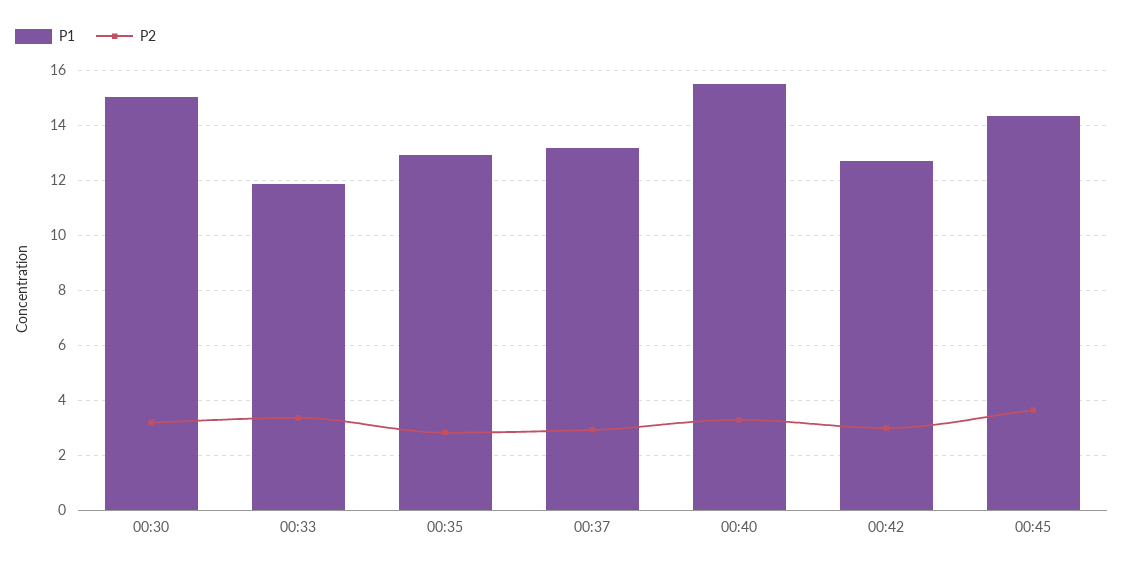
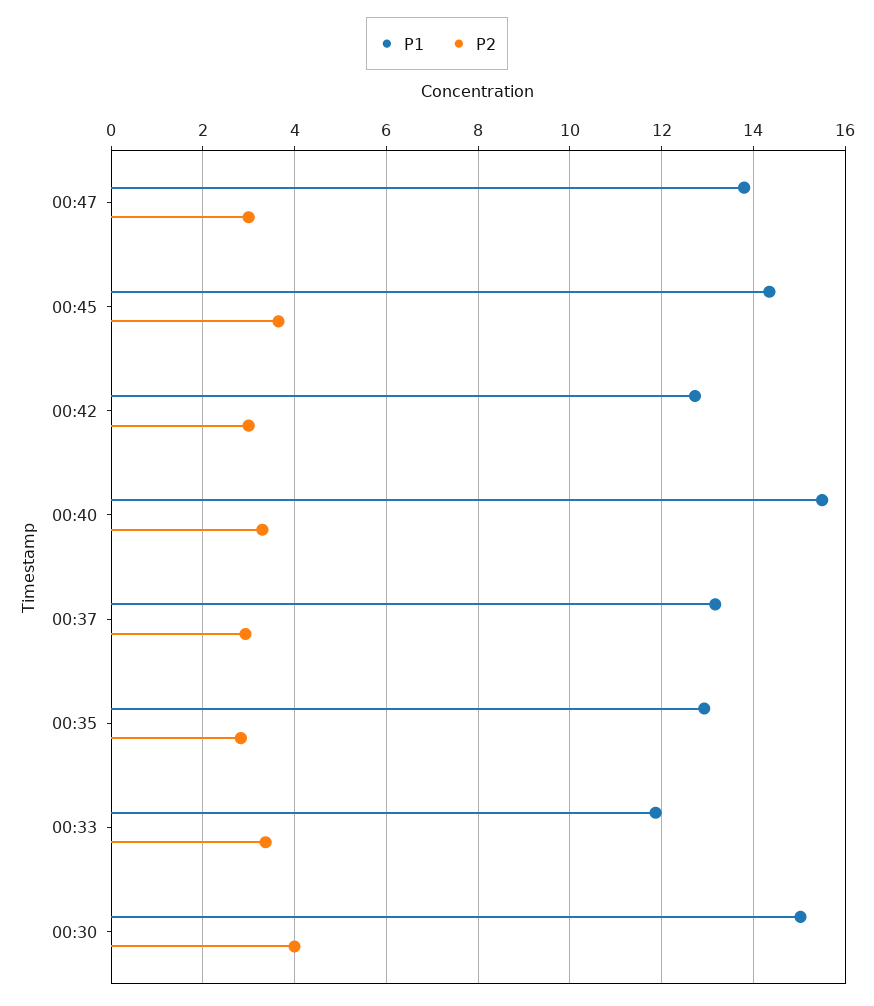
P2, 00:30: 3.25 -> 4
P1, 00:47: none -> 13.8
P2, 00:47: none -> 3

